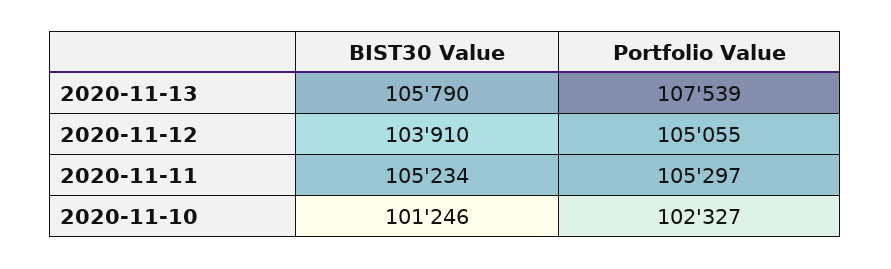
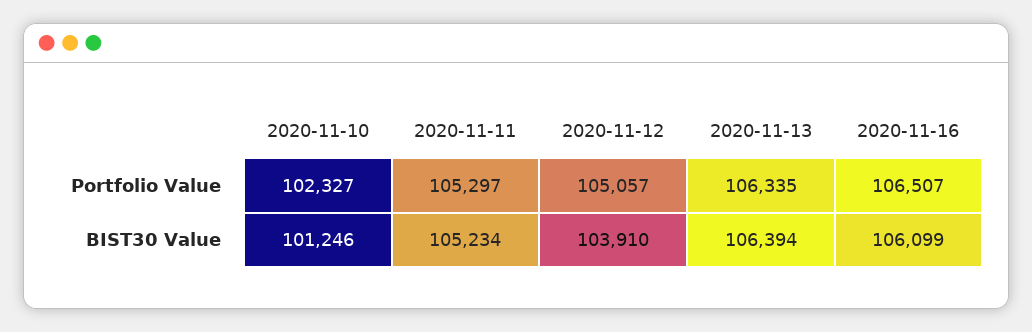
BIST30 Value, 2020-11-13: 105790 -> 106394
Portfolio Value, 2020-11-13: 107539 -> 106335
Portfolio Value, 2020-11-12: 105055 -> 105057
Portfolio Value, 2020-11-16: none -> 106507
BIST30 Value, 2020-11-16: none -> 106099

